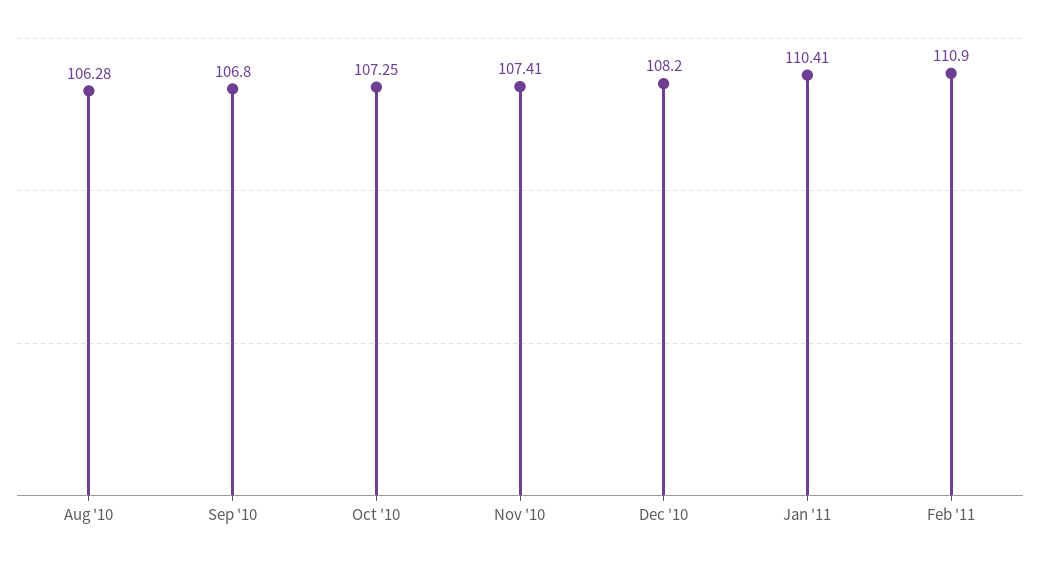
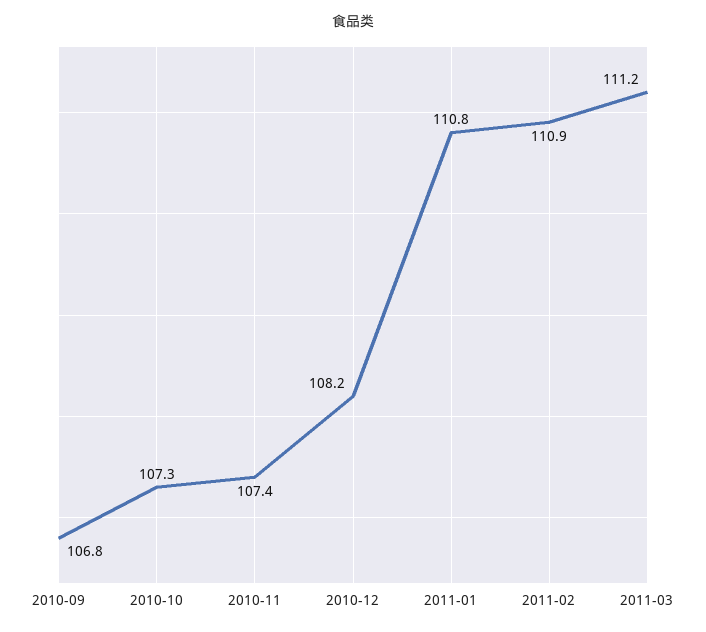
Aug '10: 106.28 -> none
Jan '11: 110.41 -> 110.8
2011-03: none -> 111.2

